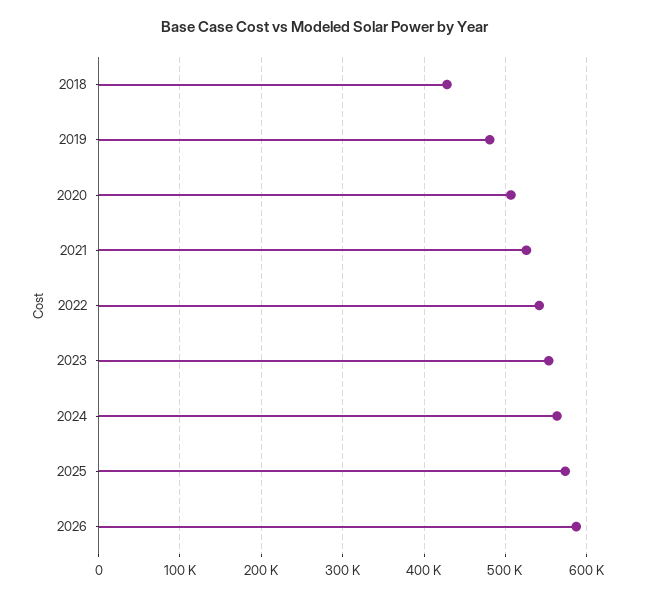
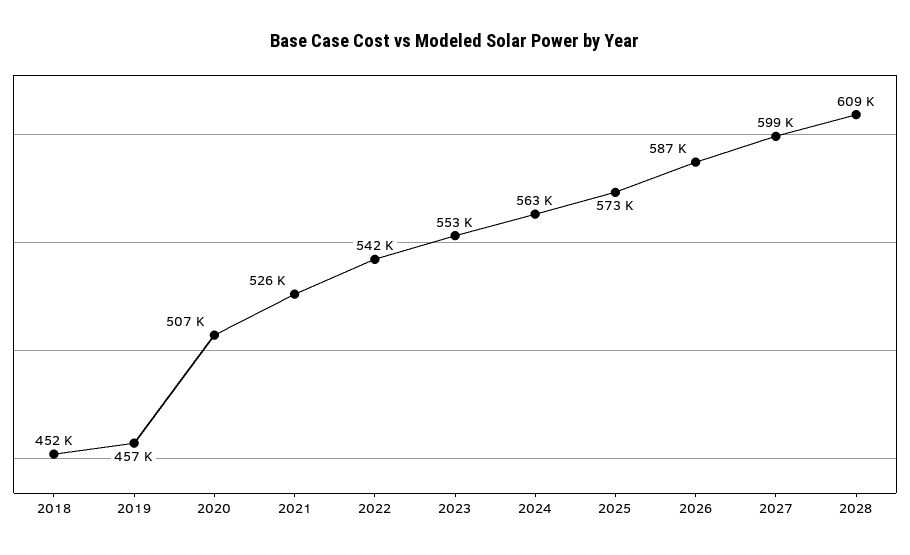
2018: 430000 -> 452000
2019: 480000 -> 457000
2027: none -> 599000
2028: none -> 609000

